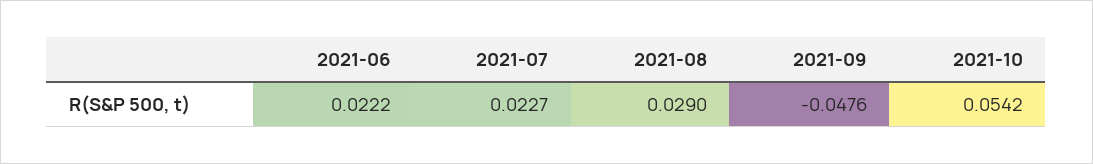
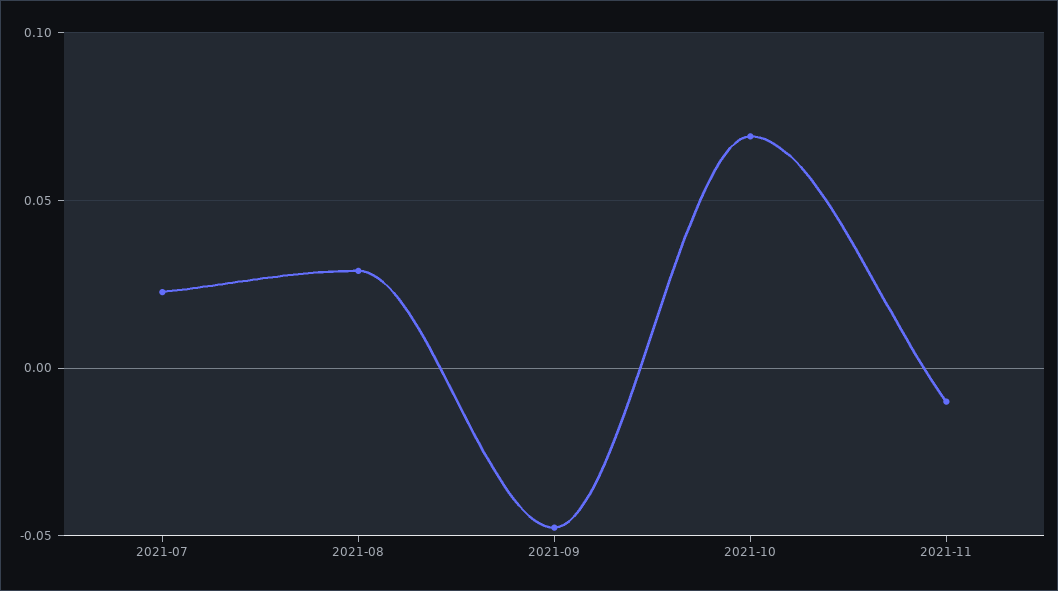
2021-06: 0.0222 -> none
2021-10: 0.0542 -> 0.07
2021-11: none -> -0.01

